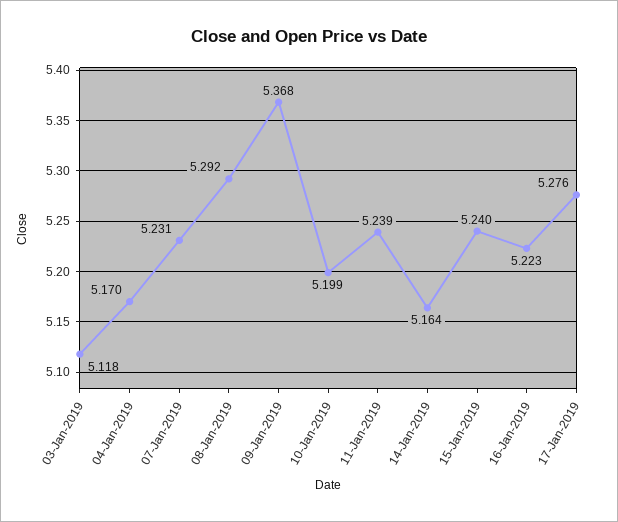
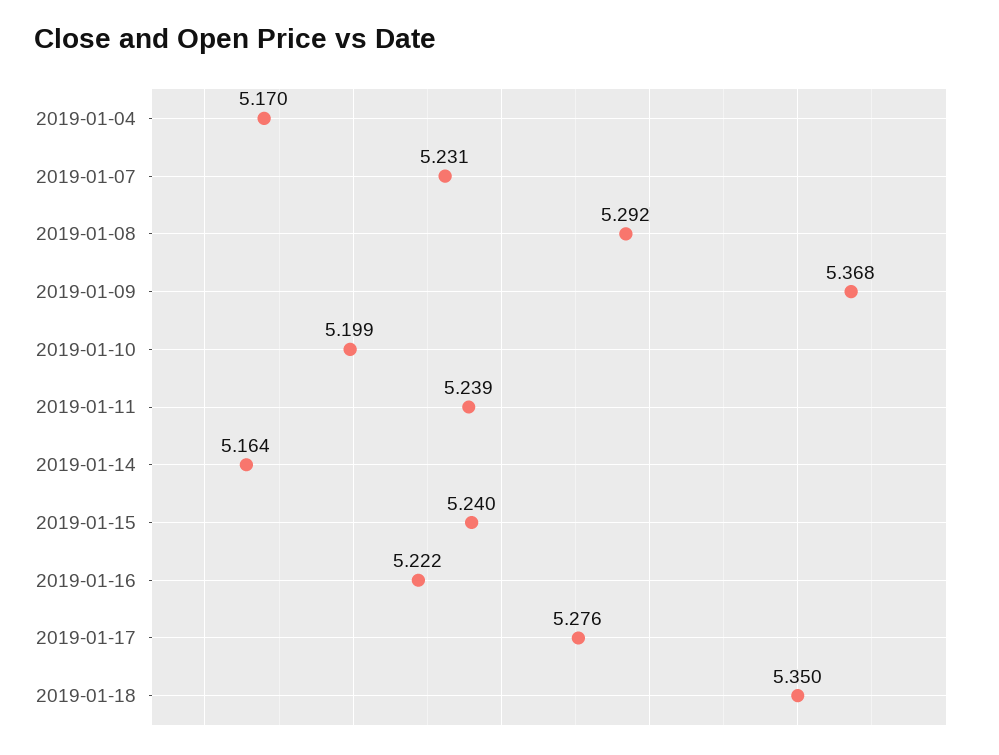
03-Jan-2019: 5.118 -> none
16-Jan-2019: 5.223 -> 5.222
2019-01-18: none -> 5.35

